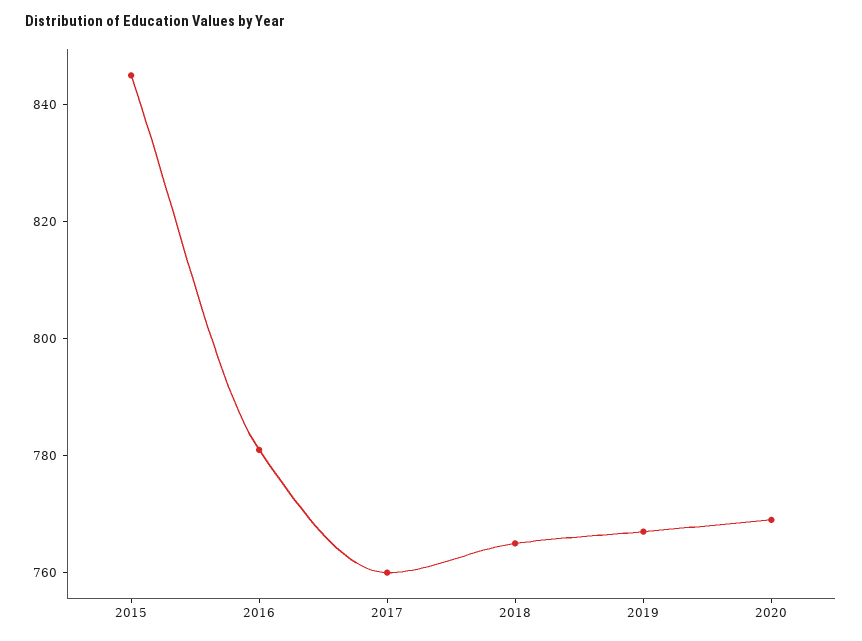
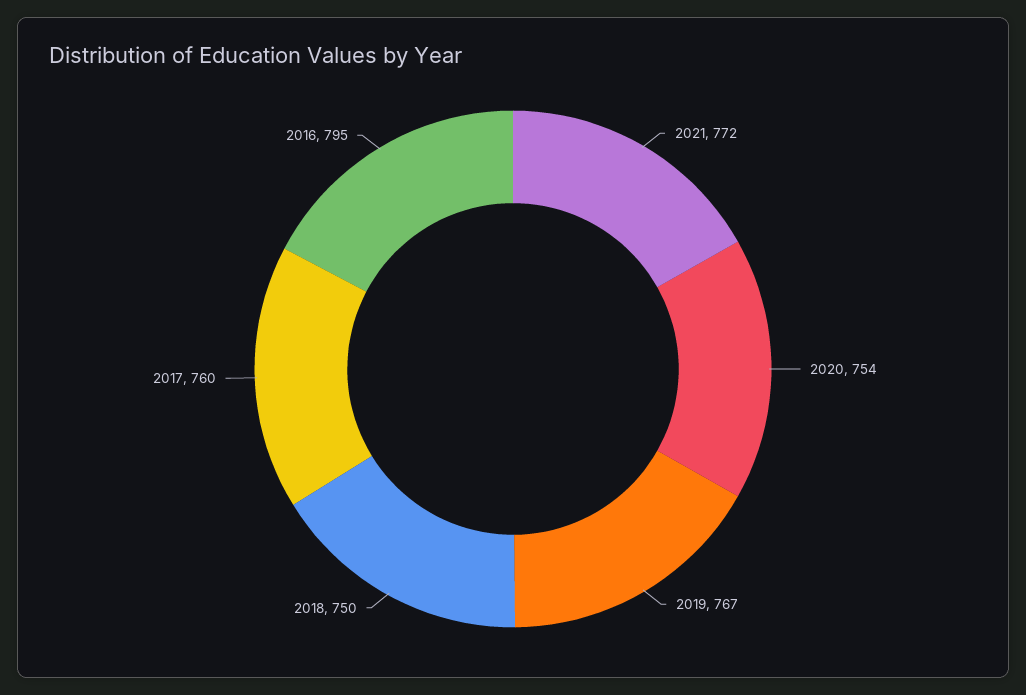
2015: 845 -> none
2016: 780 -> 795
2018: 765 -> 750
2020: 770 -> 754
2021: none -> 772

